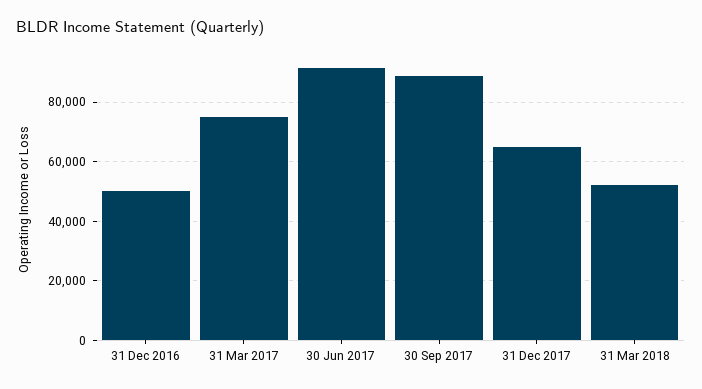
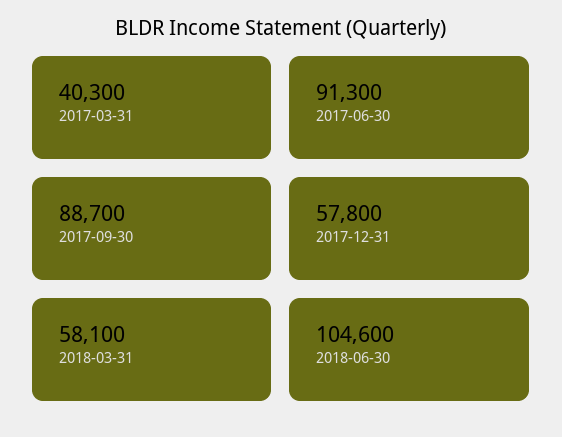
31 Dec 2016: 50000 -> none
31 Mar 2017: 75000 -> 40300
31 Dec 2017: 65000 -> 57800
31 Mar 2018: 52500 -> 58100
2018-06-30: none -> 104600

